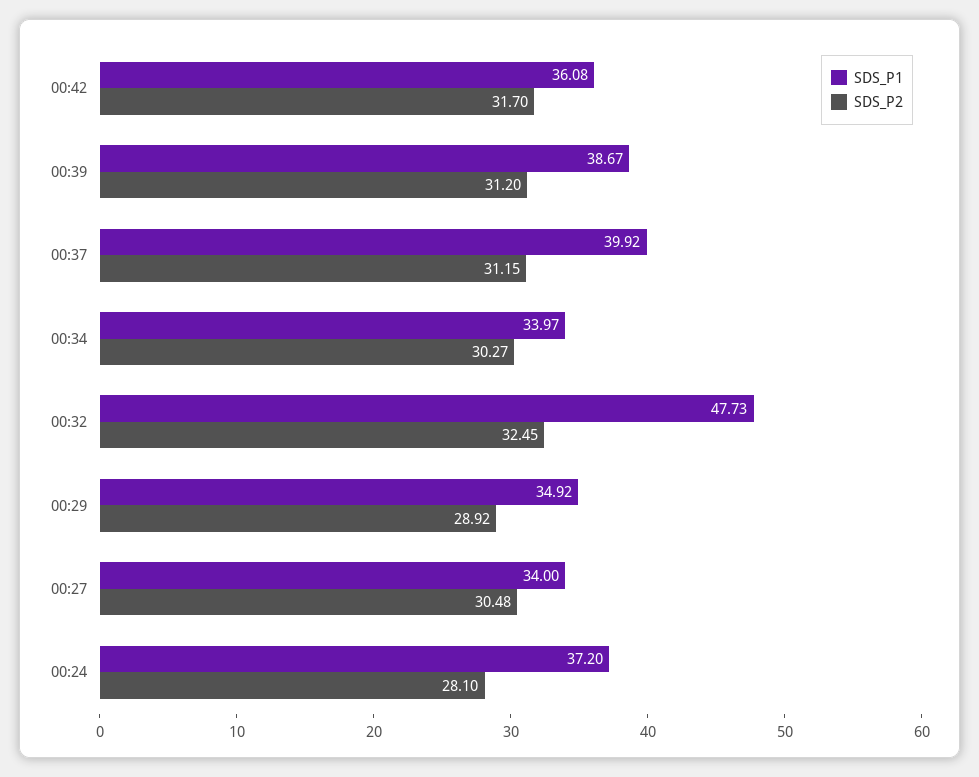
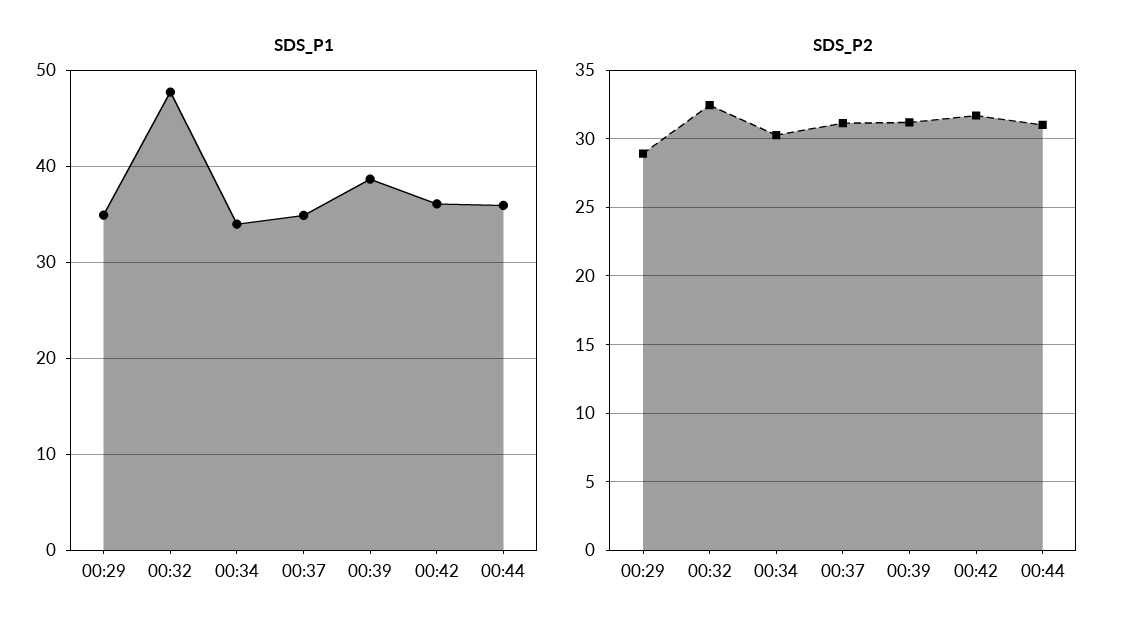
SDS_P1, 00:37: 39.92 -> 35
SDS_P1, 00:27: 34 -> none
SDS_P2, 00:27: 30.48 -> none
SDS_P1, 00:24: 37.2 -> none
SDS_P2, 00:24: 28.1 -> none
SDS_P1, 00:44: none -> 36
SDS_P2, 00:44: none -> 31

